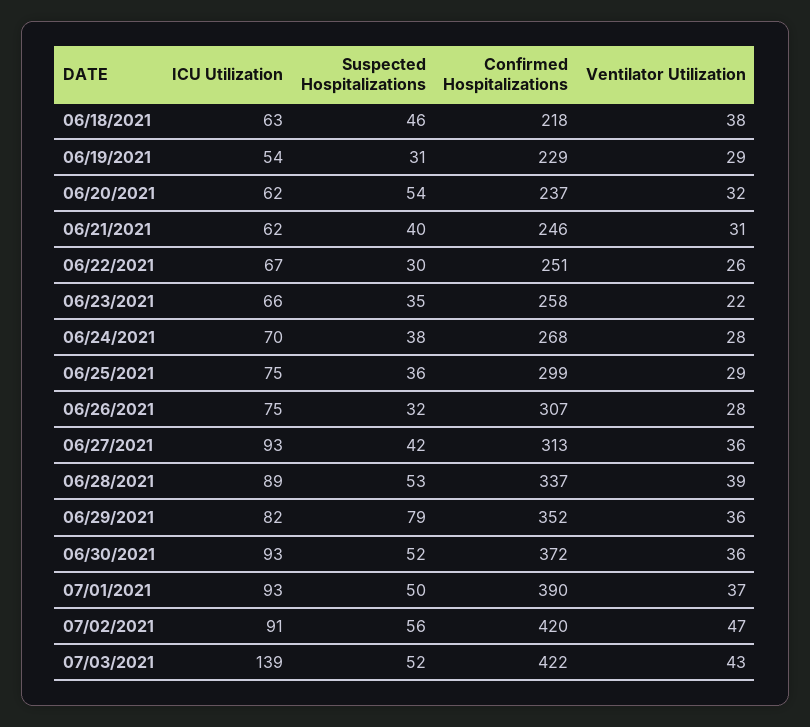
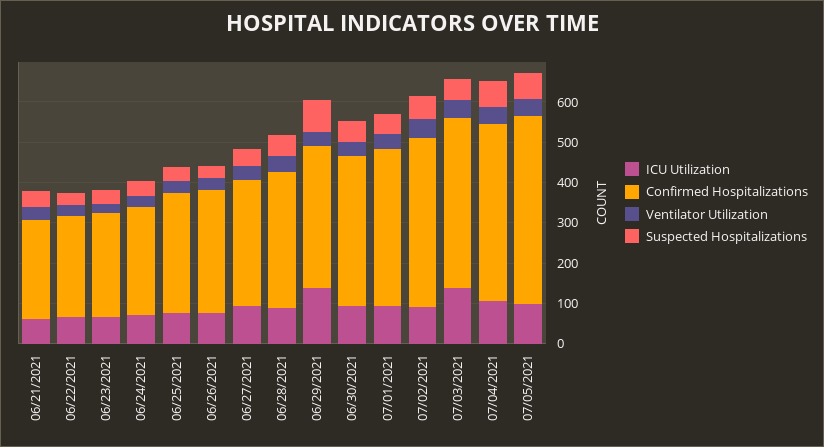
ICU Utilization, 06/18/2021: 63 -> none
Suspected Hospitalizations, 06/18/2021: 46 -> none
Confirmed Hospitalizations, 06/18/2021: 218 -> none
Ventilator Utilization, 06/18/2021: 38 -> none
ICU Utilization, 06/19/2021: 54 -> none
Suspected Hospitalizations, 06/19/2021: 31 -> none
Confirmed Hospitalizations, 06/19/2021: 229 -> none
Ventilator Utilization, 06/19/2021: 29 -> none
ICU Utilization, 06/20/2021: 62 -> none
Suspected Hospitalizations, 06/20/2021: 54 -> none
Confirmed Hospitalizations, 06/20/2021: 237 -> none
Ventilator Utilization, 06/20/2021: 32 -> none
ICU Utilization, 06/29/2021: 82 -> 140
ICU Utilization, 07/04/2021: none -> 100
Confirmed Hospitalizations, 07/04/2021: none -> 440
Ventilator Utilization, 07/04/2021: none -> 40
Suspected Hospitalizations, 07/04/2021: none -> 60
ICU Utilization, 07/05/2021: none -> 100
Confirmed Hospitalizations, 07/05/2021: none -> 460
Ventilator Utilization, 07/05/2021: none -> 40
Suspected Hospitalizations, 07/05/2021: none -> 60

